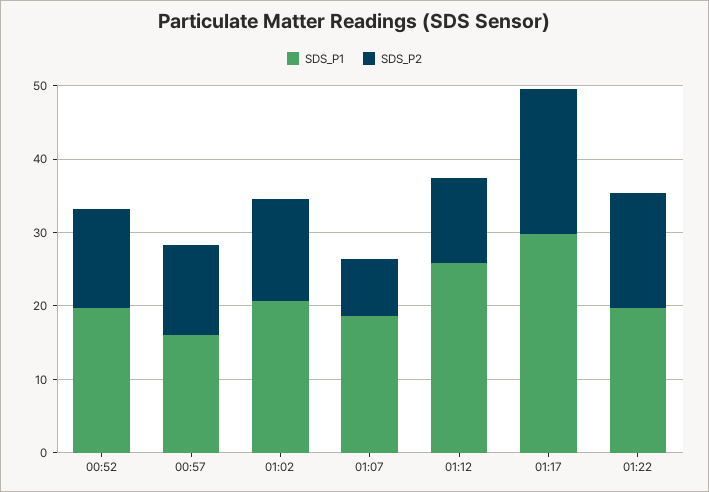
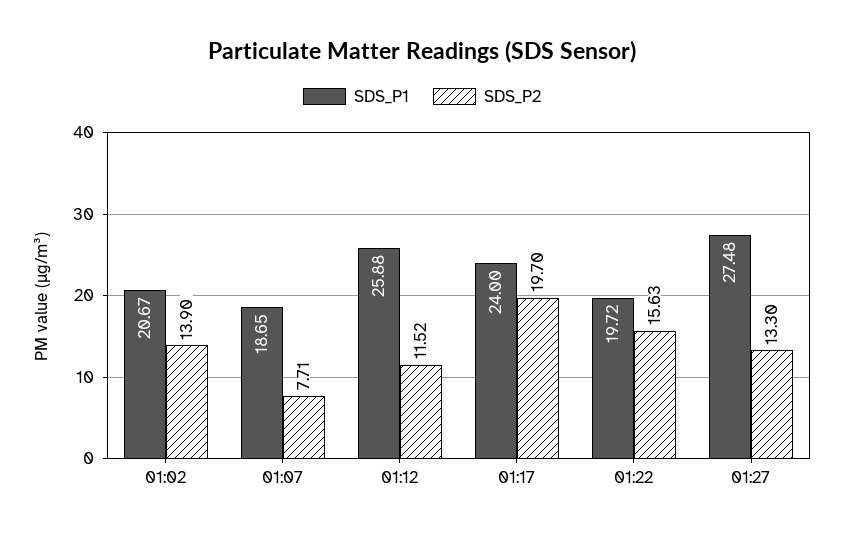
SDS_P1, 00:52: 20 -> none
SDS_P2, 00:52: 14 -> none
SDS_P1, 00:57: 16 -> none
SDS_P2, 00:57: 12 -> none
SDS_P1, 01:17: 30 -> 24
SDS_P1, 01:27: none -> 27.48
SDS_P2, 01:27: none -> 13.3

